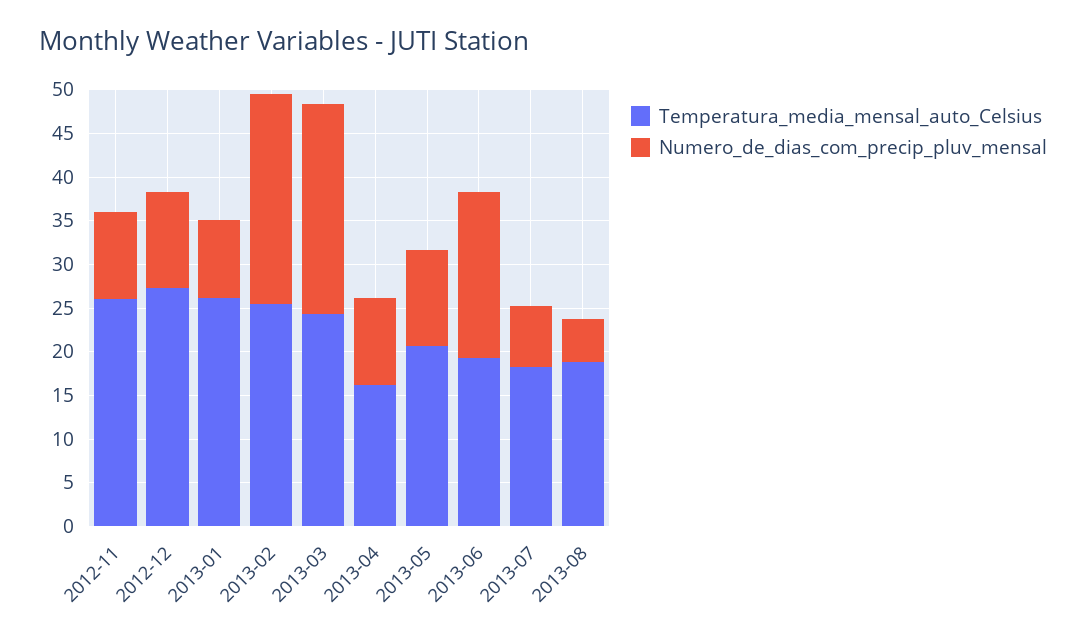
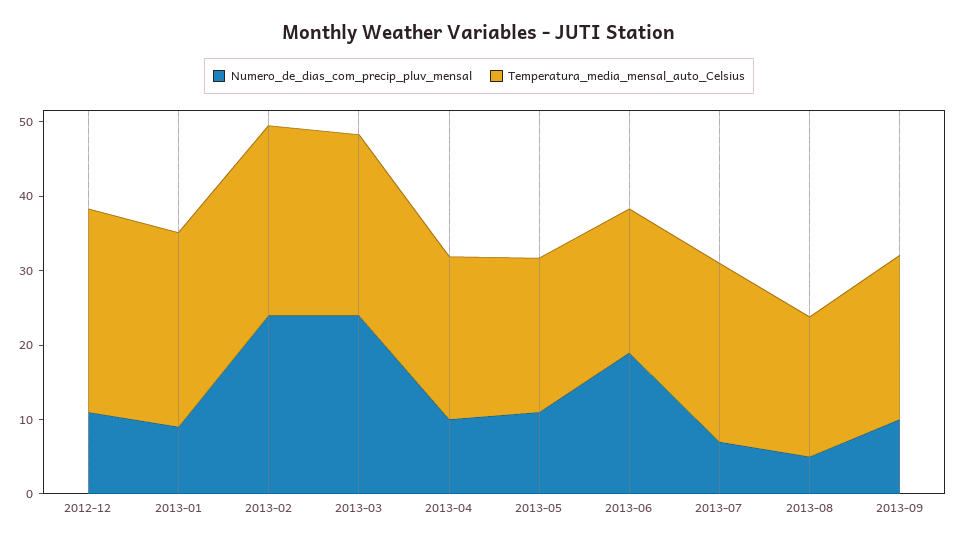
Temperatura_media_mensal_auto_Celsius, 2012-11: 26 -> none
Numero_de_dias_com_precip_pluv_mensal, 2012-11: 10 -> none
Temperatura_media_mensal_auto_Celsius, 2013-04: 16 -> 22
Temperatura_media_mensal_auto_Celsius, 2013-07: 18 -> 24
Numero_de_dias_com_precip_pluv_mensal, 2013-09: none -> 10
Temperatura_media_mensal_auto_Celsius, 2013-09: none -> 22

